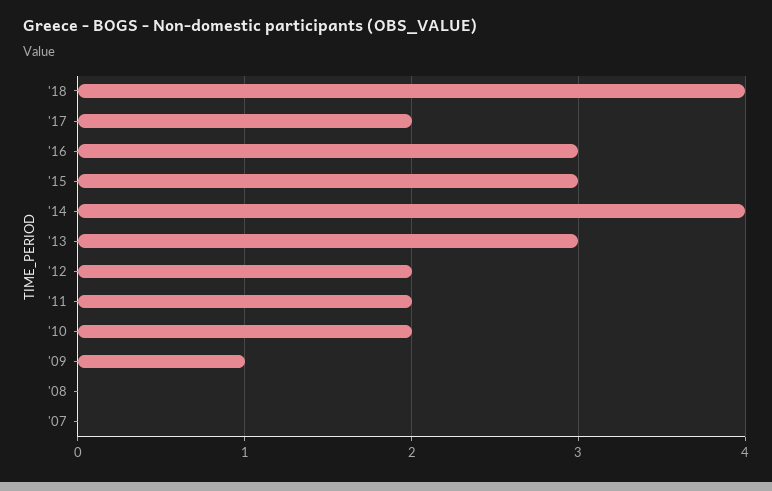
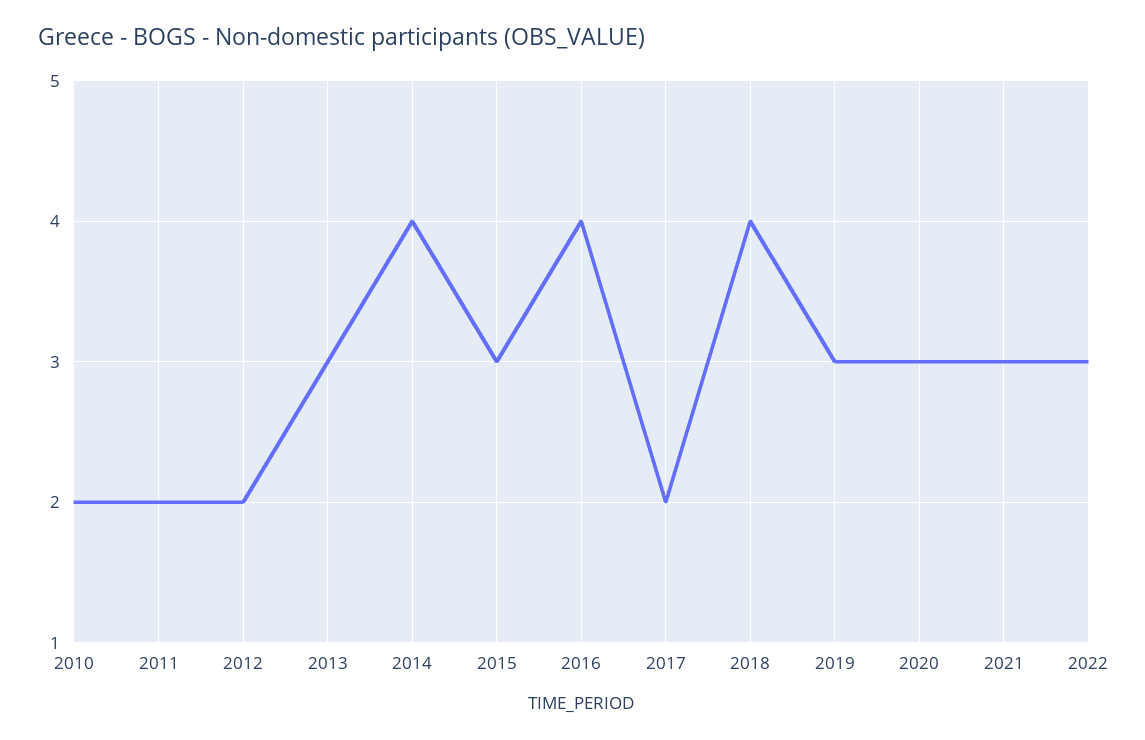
'16: 3 -> 4
'09: 1 -> none
'08: 0 -> none
'07: 0 -> none
2019: none -> 3
2020: none -> 3
2021: none -> 3
2022: none -> 3

